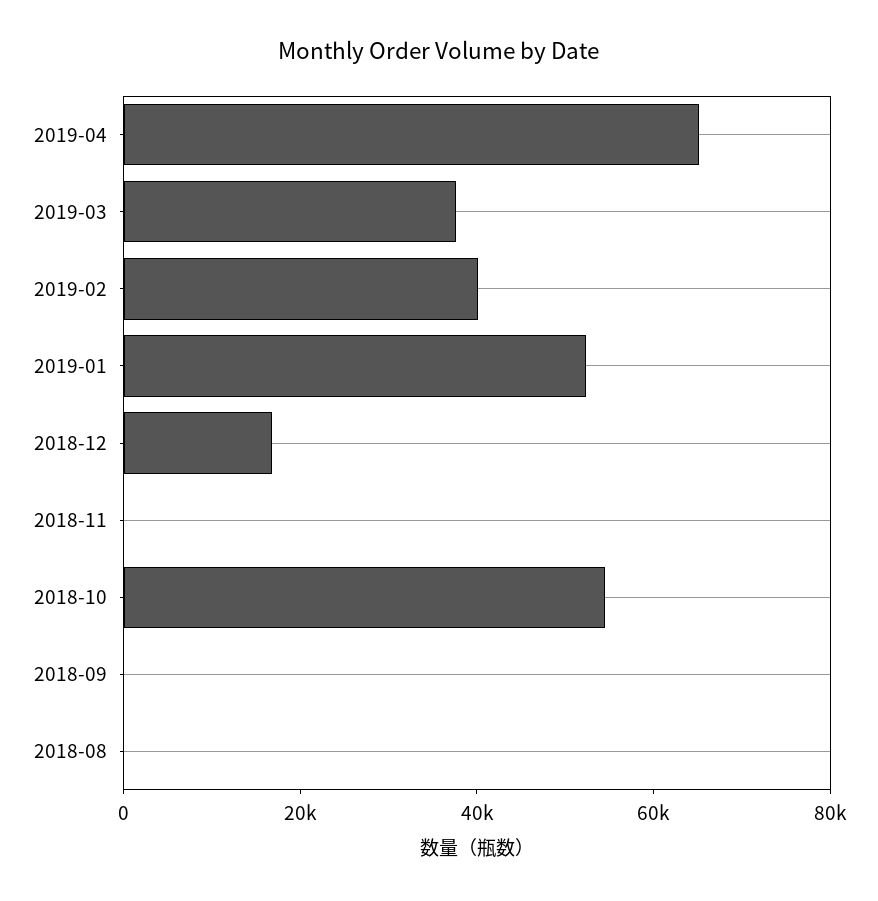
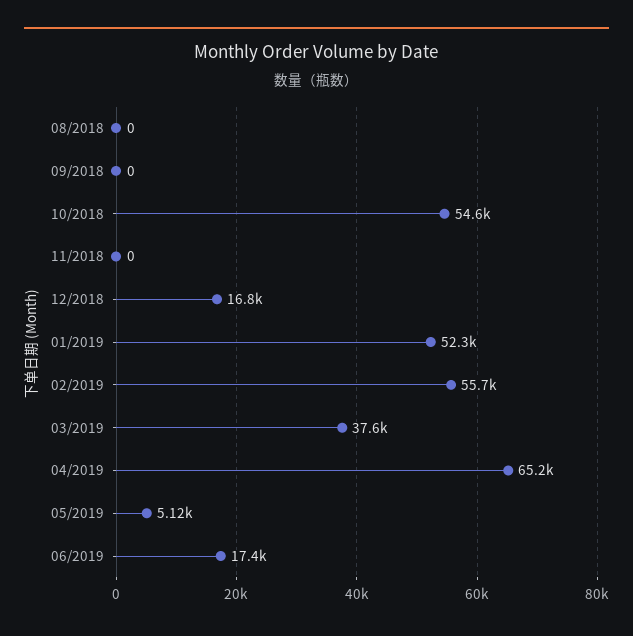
2019-02: 40000 -> 55700
05/2019: none -> 5120
06/2019: none -> 17400

